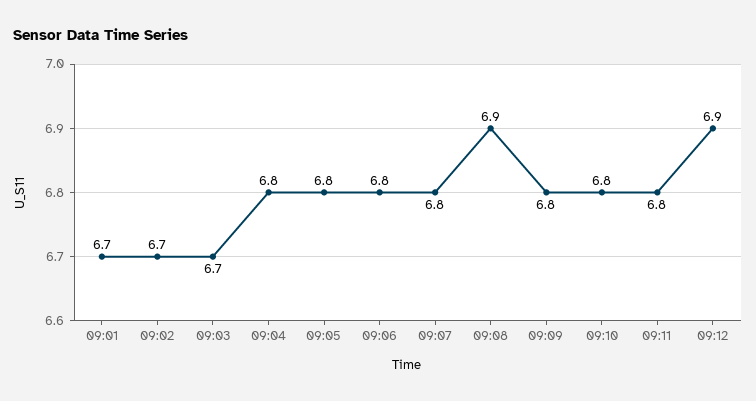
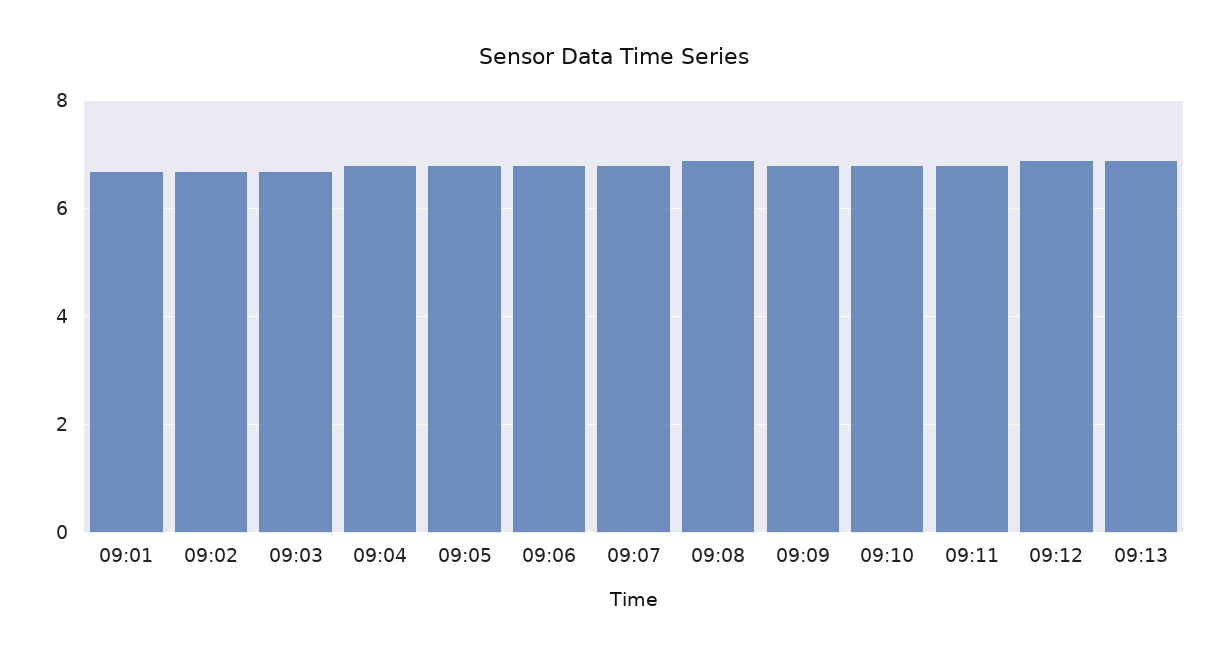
09:13: none -> 7

